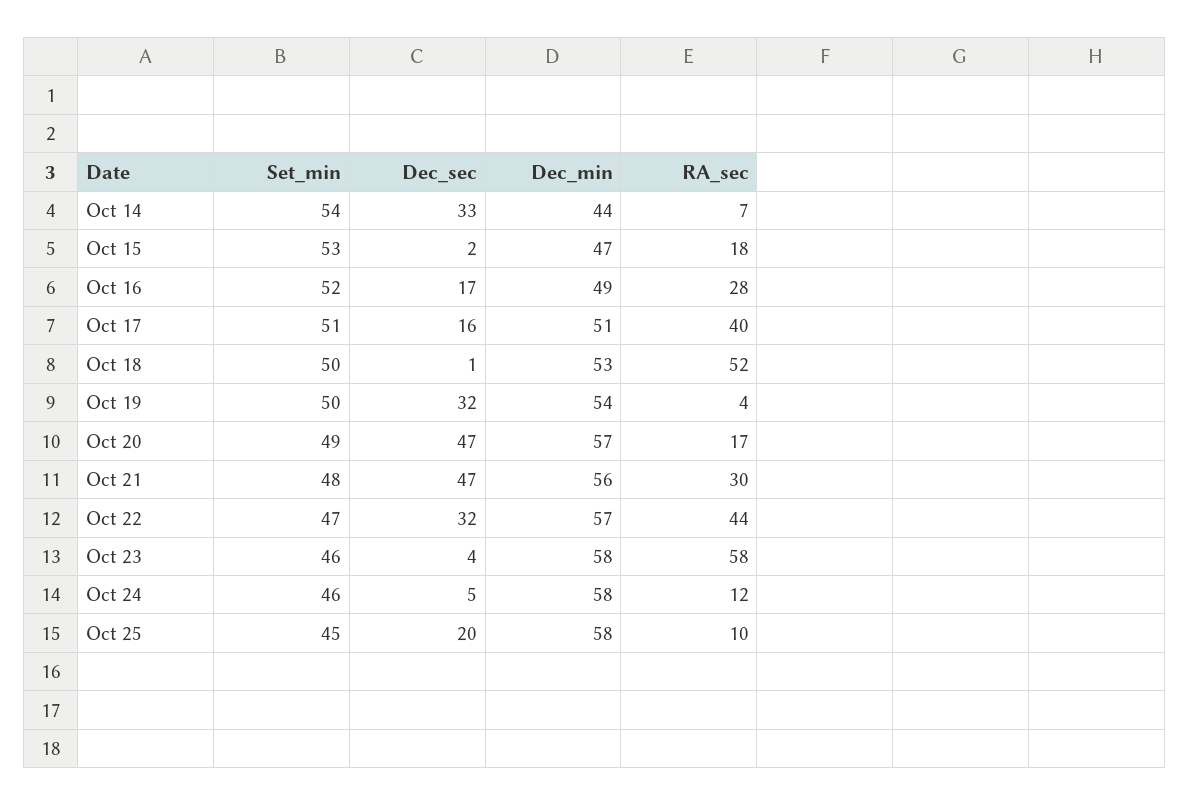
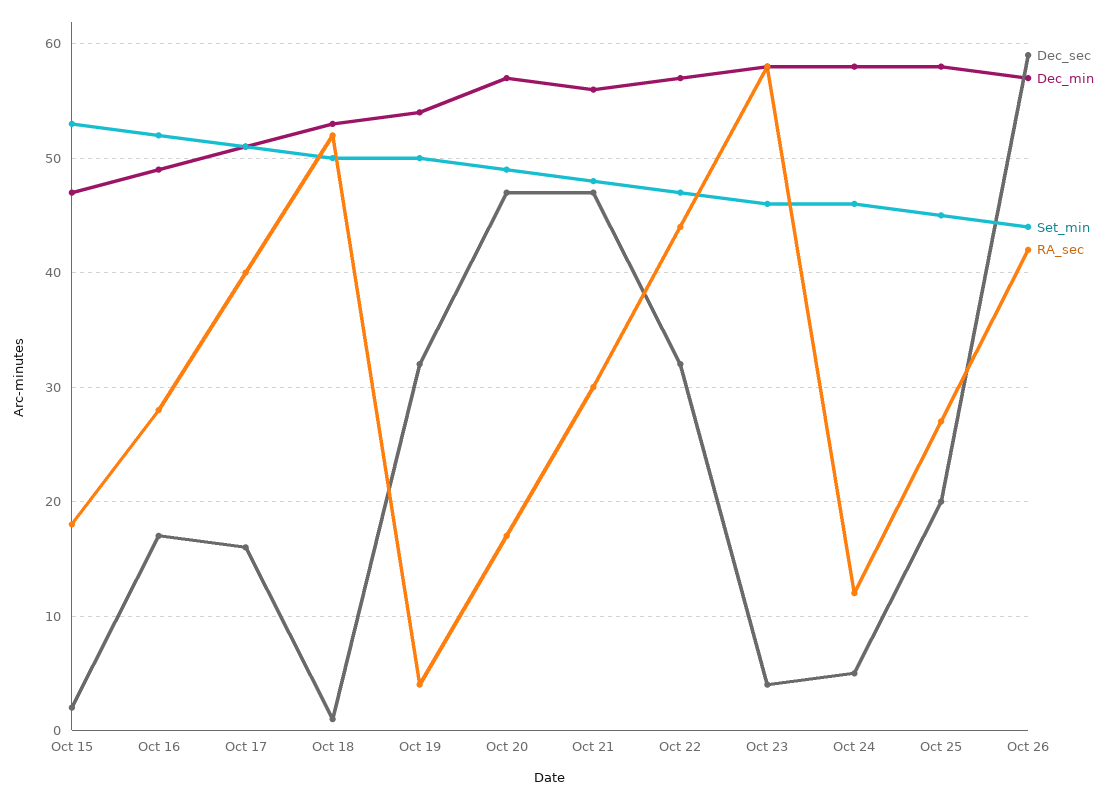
Set_min, Oct 14: 54 -> none
Dec_sec, Oct 14: 33 -> none
Dec_min, Oct 14: 44 -> none
RA_sec, Oct 14: 7 -> none
RA_sec, Oct 25: 10 -> 27
Dec_sec, Oct 26: none -> 59
Dec_min, Oct 26: none -> 57
Set_min, Oct 26: none -> 44
RA_sec, Oct 26: none -> 42

